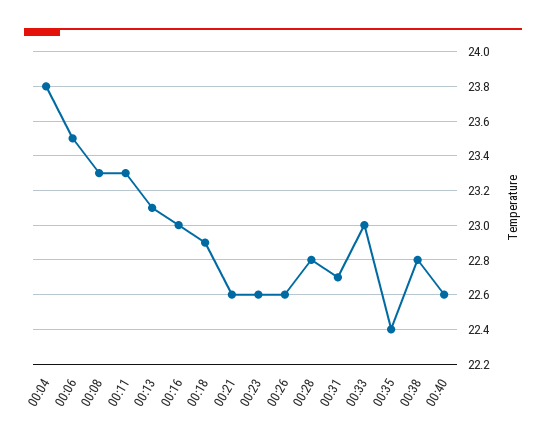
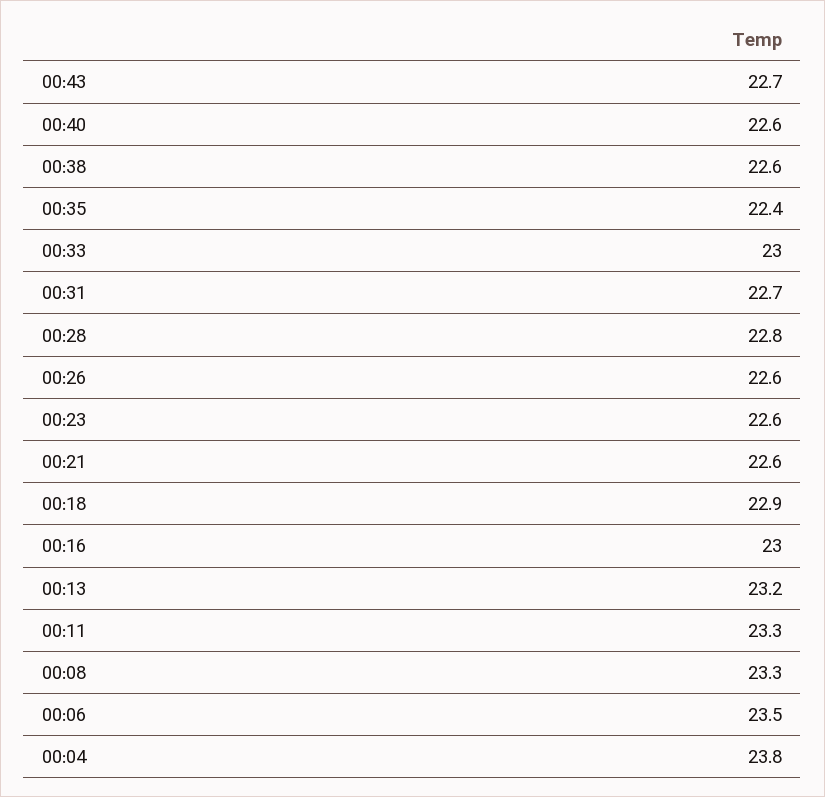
00:13: 23.1 -> 23.2
00:38: 22.8 -> 22.6
00:43: none -> 22.7

